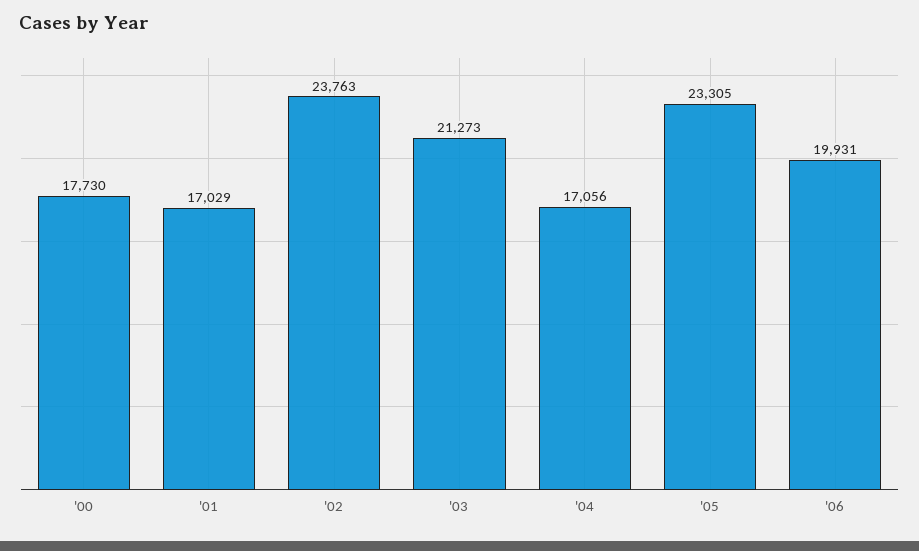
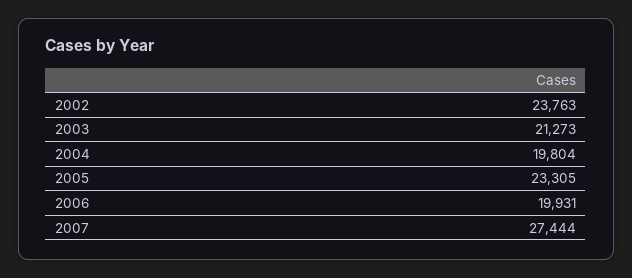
'00: 17730 -> none
'01: 17029 -> none
'04: 17056 -> 19804
2007: none -> 27444

